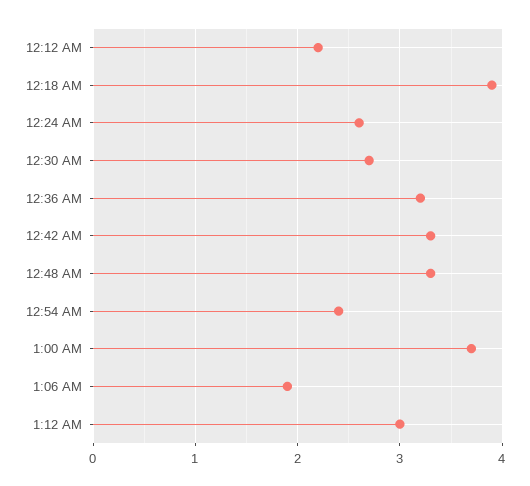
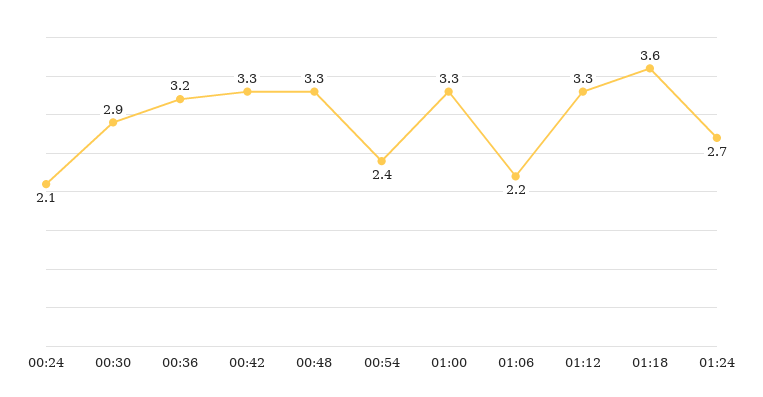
12:12 AM: 2.2 -> none
12:18 AM: 3.9 -> none
12:24 AM: 2.6 -> 2.1
12:30 AM: 2.7 -> 2.9
1:00 AM: 3.7 -> 3.3
1:06 AM: 1.9 -> 2.2
1:12 AM: 3 -> 3.3
01:18: none -> 3.6
01:24: none -> 2.7

